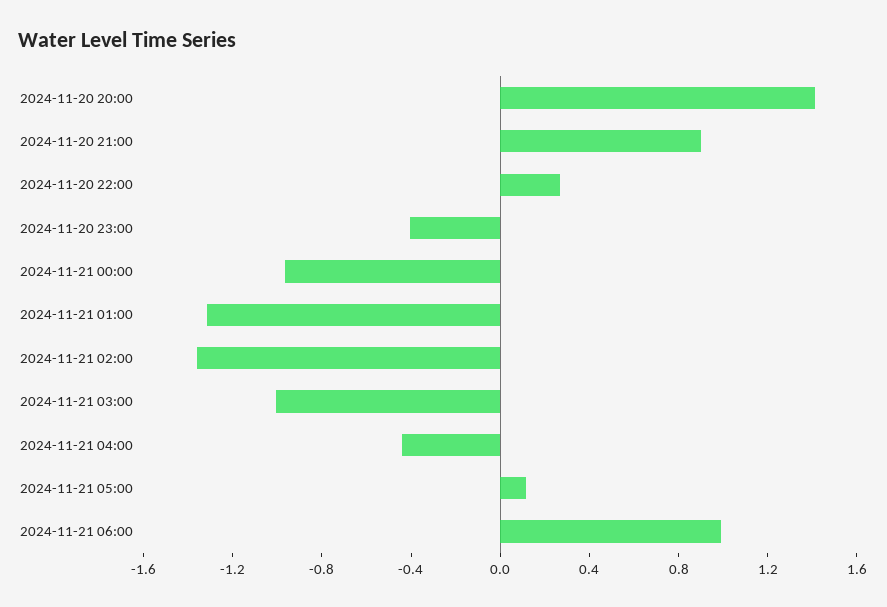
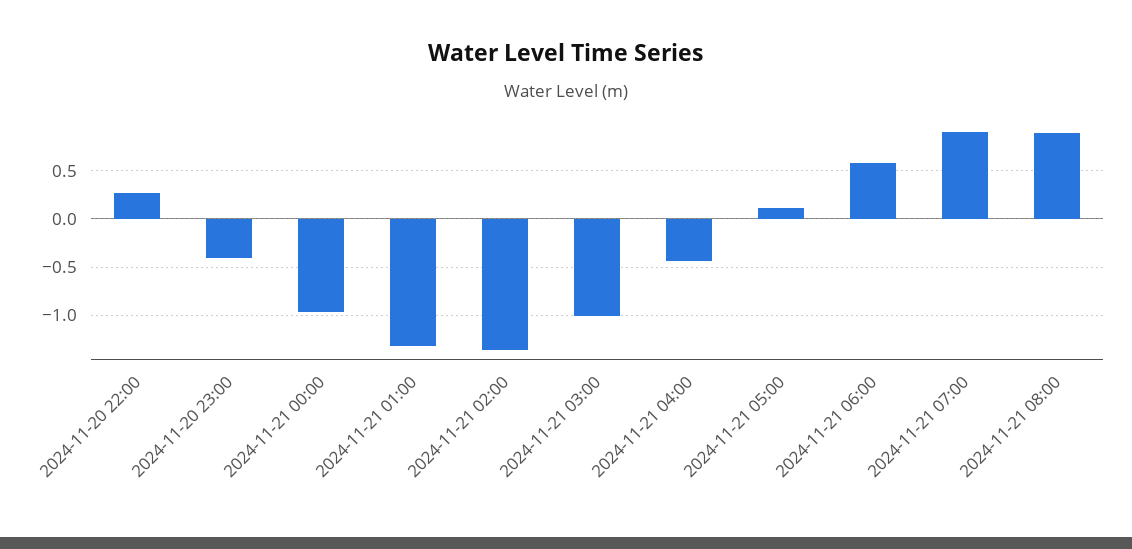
2024-11-20 20:00: 1.4 -> none
2024-11-20 21:00: 0.9 -> none
2024-11-21 06:00: 1 -> 0.6
2024-11-21 07:00: none -> 0.9
2024-11-21 08:00: none -> 0.9

